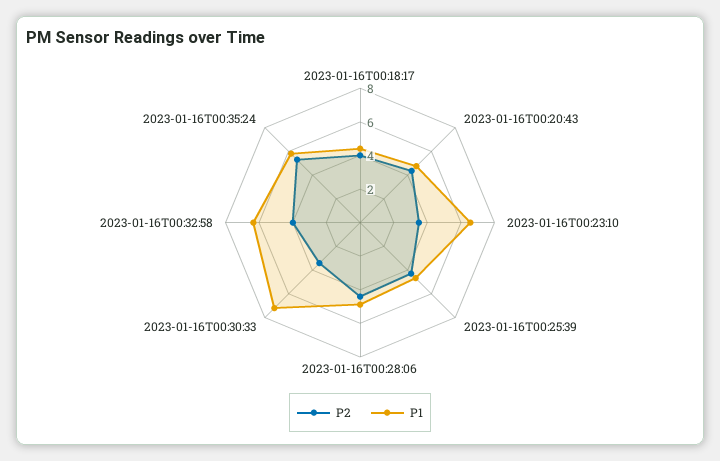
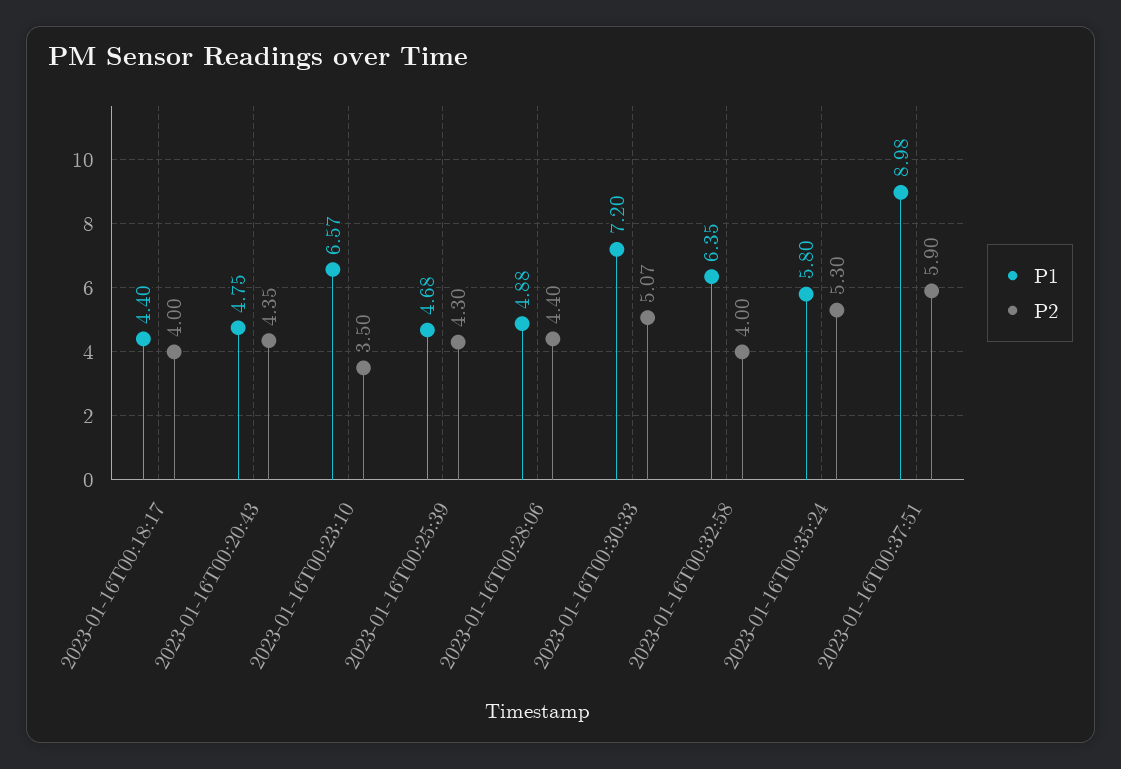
P2, 2023-01-16T00:30:33: 3.5 -> 5.07
P1, 2023-01-16T00:37:51: none -> 8.98
P2, 2023-01-16T00:37:51: none -> 5.9

